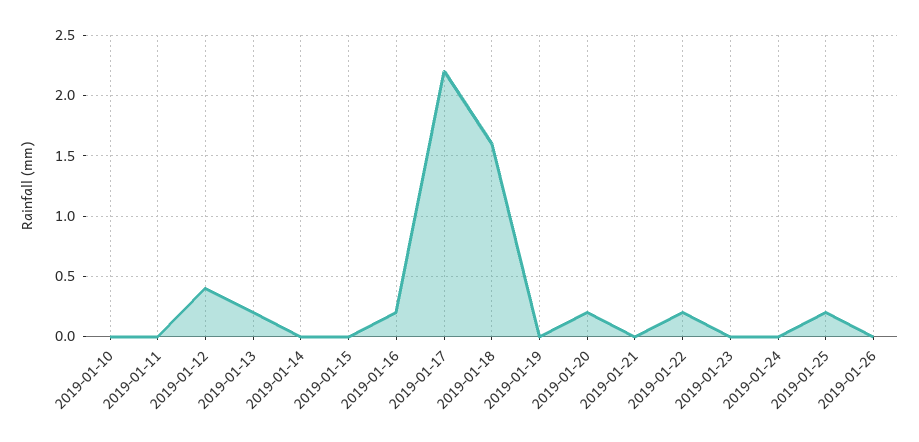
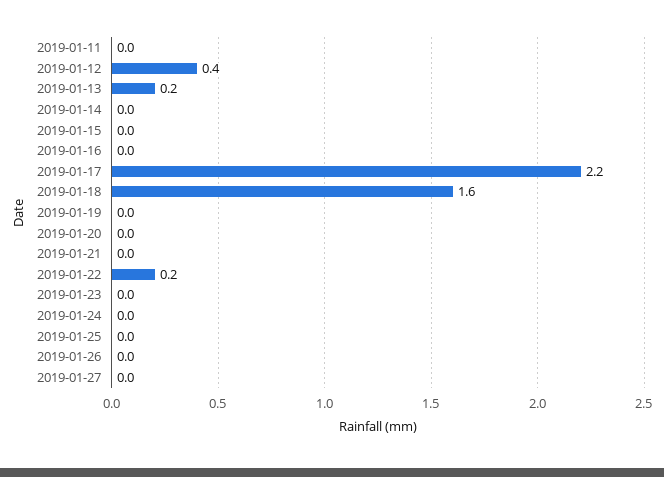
2019-01-10: 0 -> none
2019-01-16: 0.2 -> 0
2019-01-20: 0.2 -> 0
2019-01-25: 0.2 -> 0
2019-01-27: none -> 0

